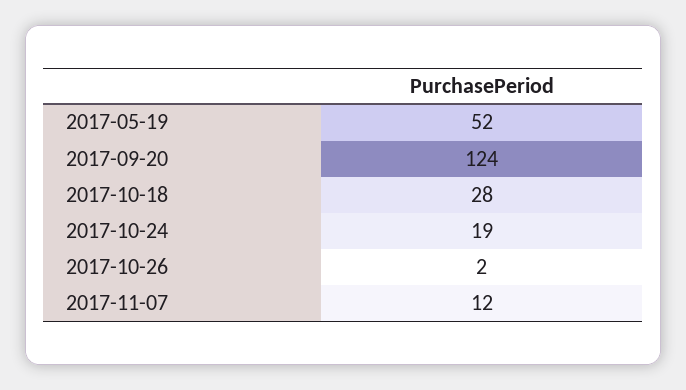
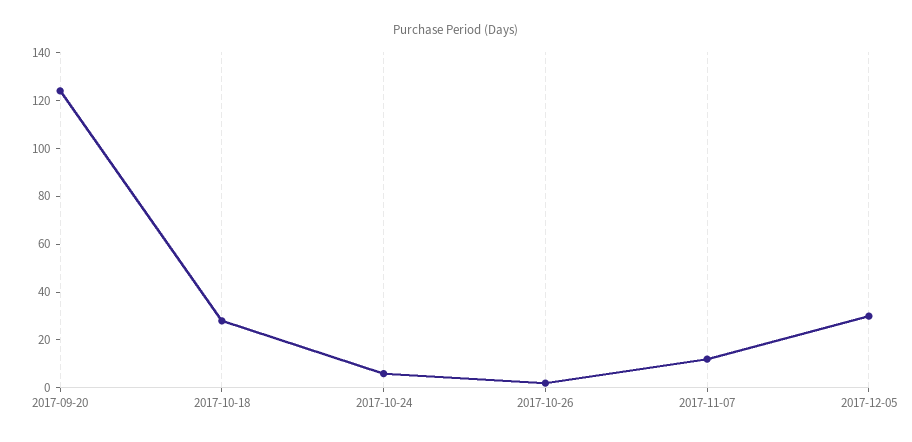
2017-05-19: 52 -> none
2017-10-24: 19 -> 5
2017-12-05: none -> 30

